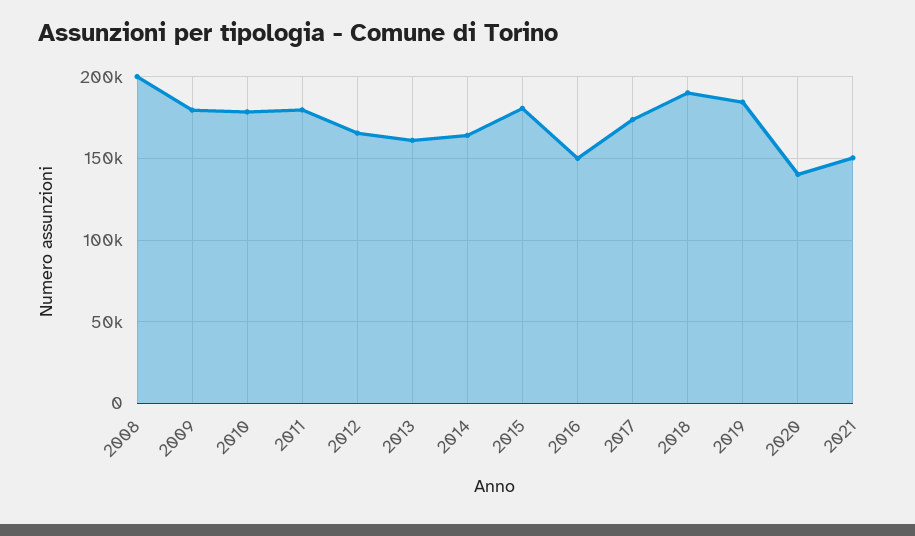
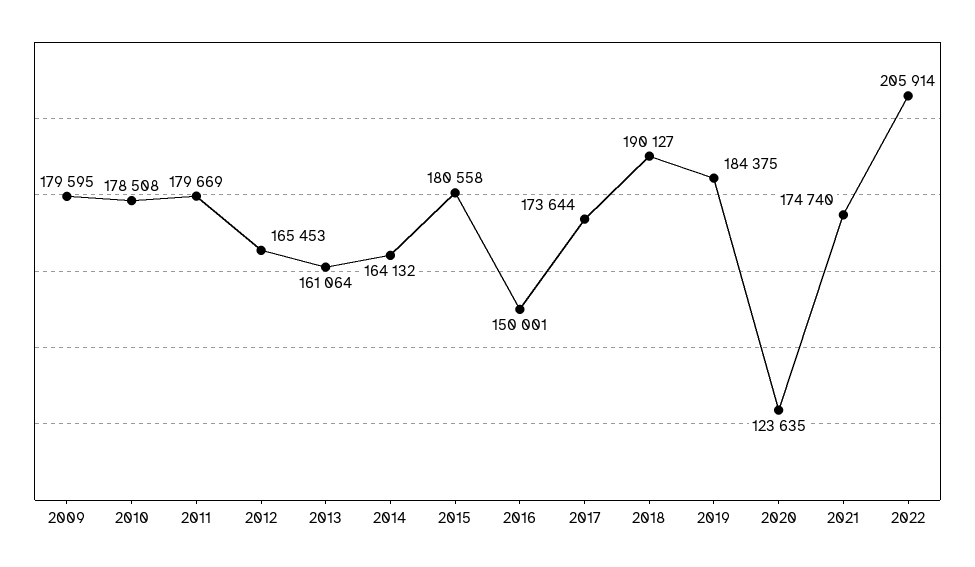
2008: 200000 -> none
2020: 140000 -> 123635
2021: 150000 -> 174740
2022: none -> 205914

